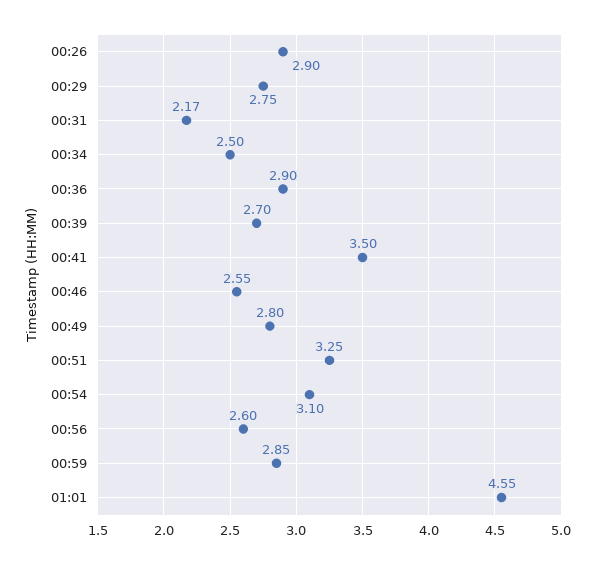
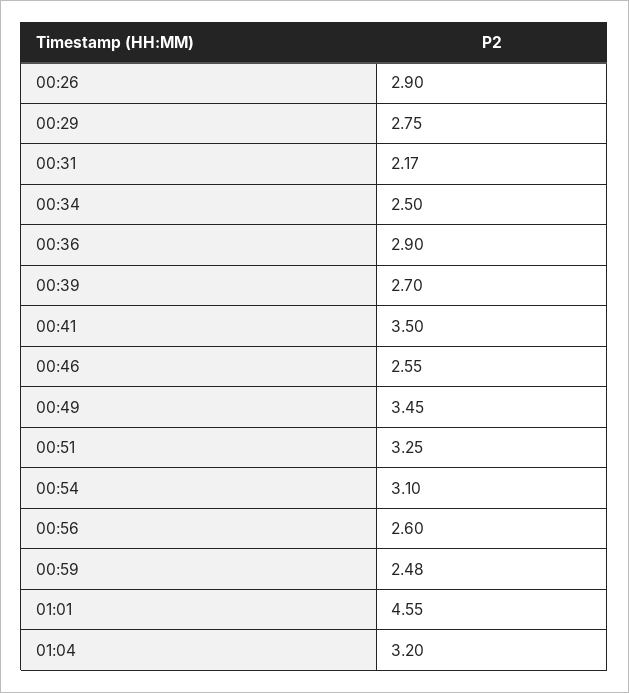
00:49: 2.8 -> 3.45
00:59: 2.85 -> 2.48
01:04: none -> 3.2

